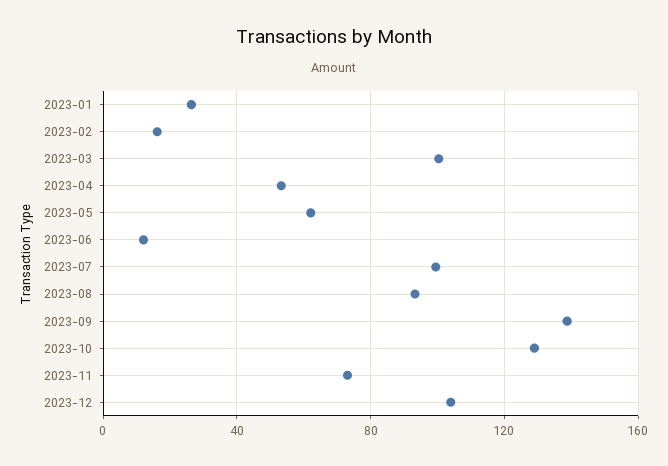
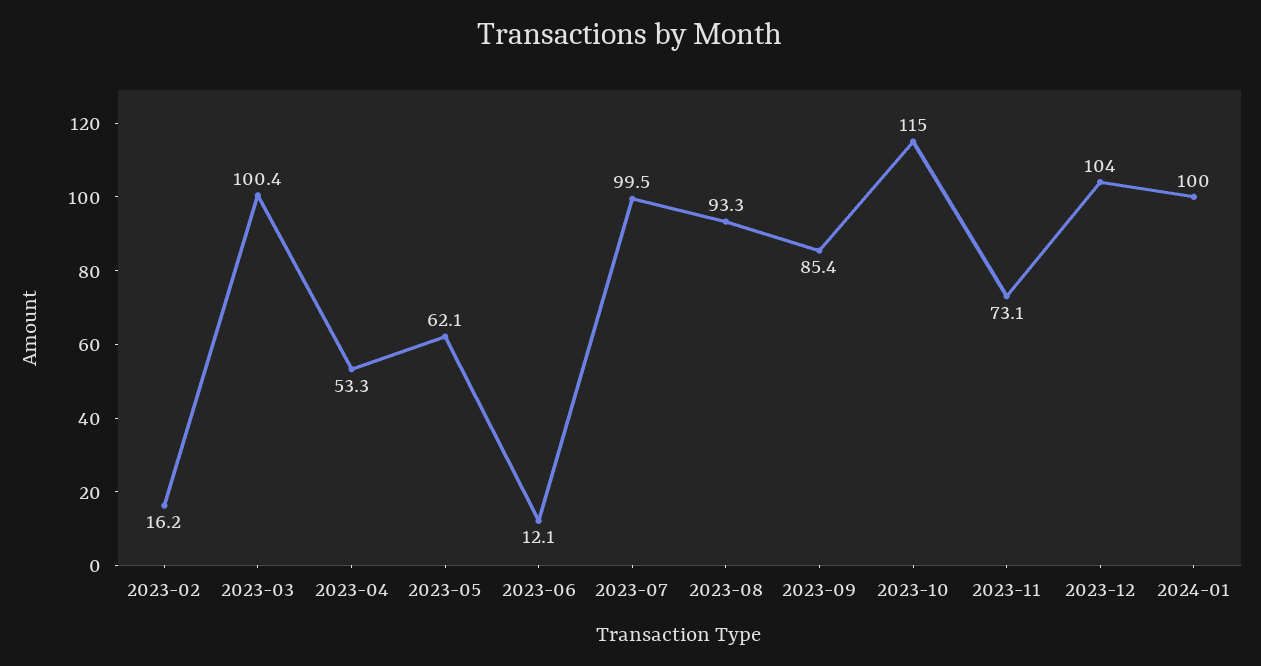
2023-01: 25 -> none
2023-09: 140 -> 85.4
2023-10: 130 -> 115
2024-01: none -> 100

